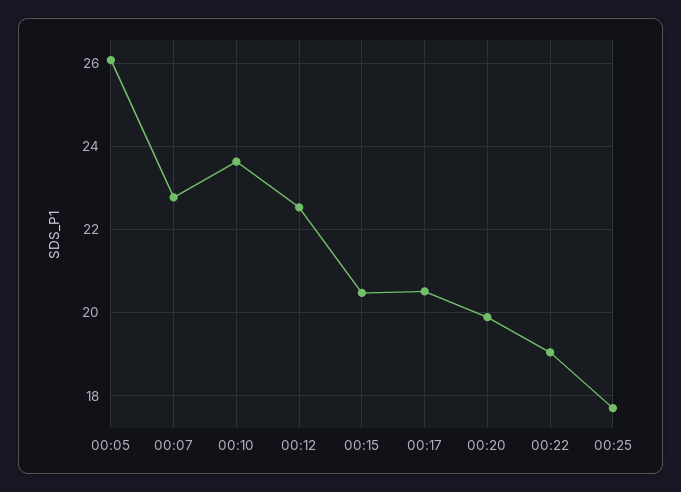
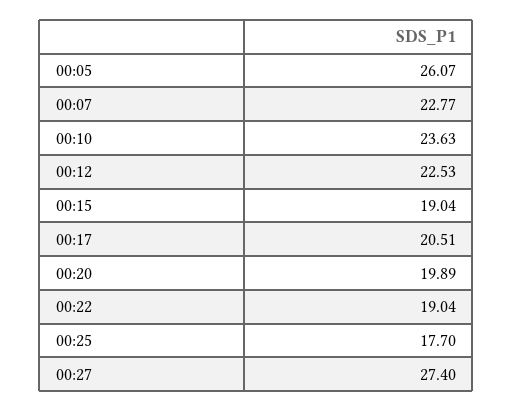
00:15: 20.4 -> 19.04
00:27: none -> 27.4

